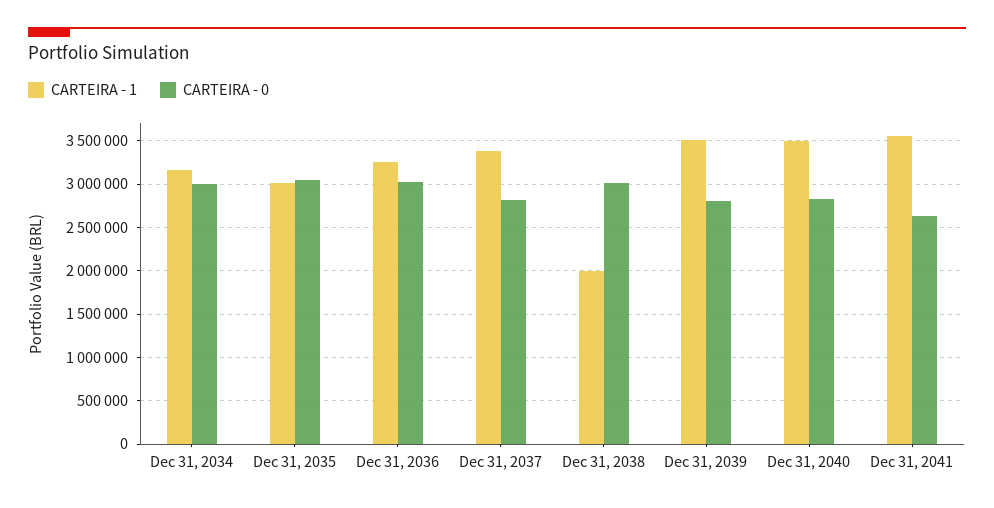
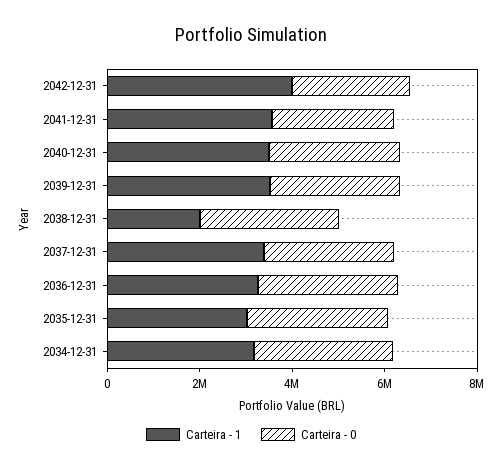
CARTEIRA - 1, 2042-12-31: none -> 4000000
CARTEIRA - 0, 2042-12-31: none -> 2500000

